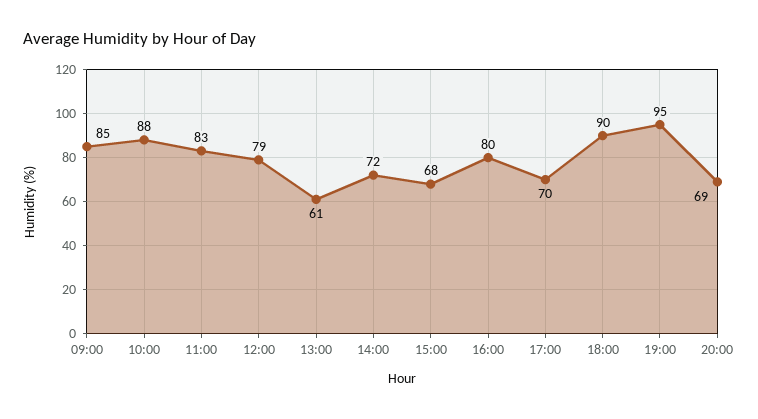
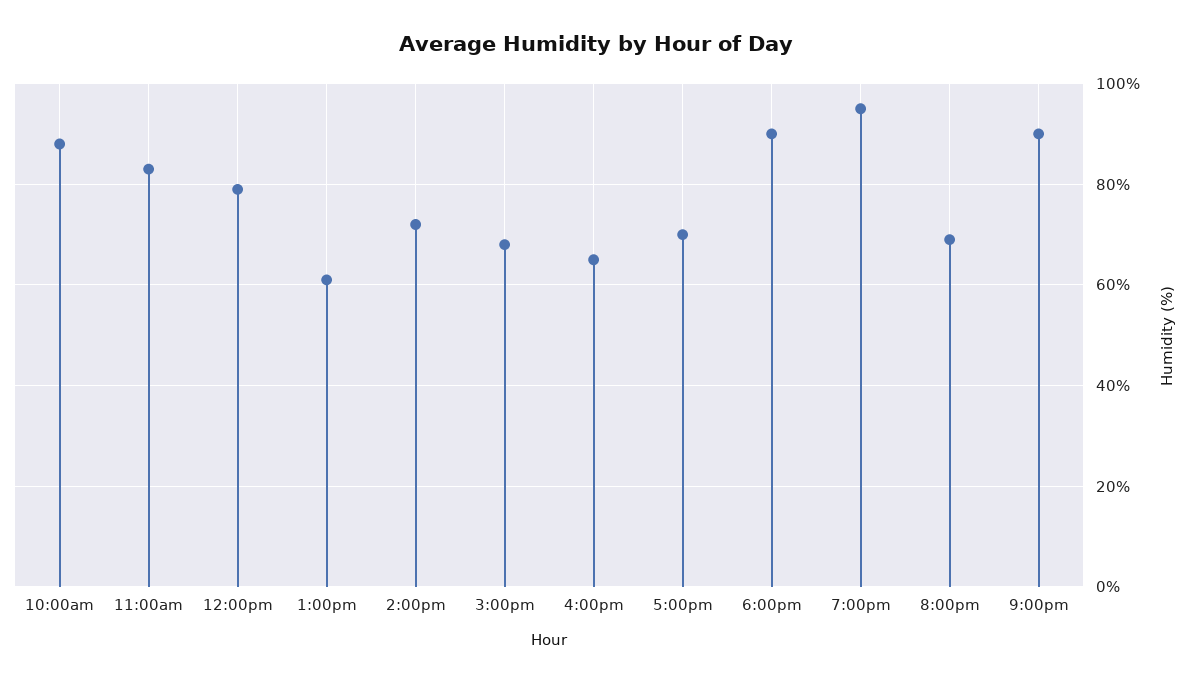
09:00: 85 -> none
16:00: 80 -> 65
9:00pm: none -> 90

